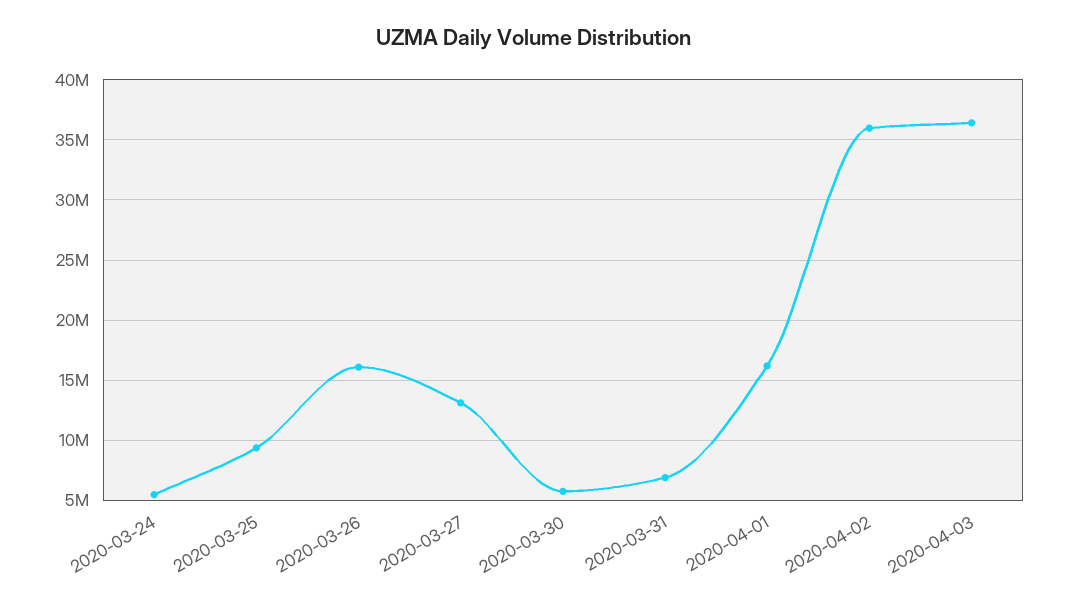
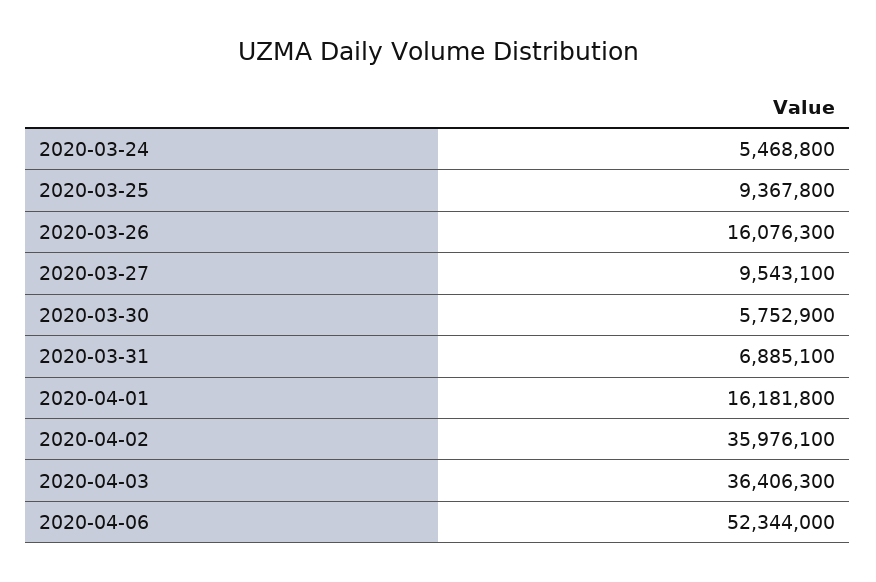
2020-03-27: 13000000 -> 9543100
2020-04-06: none -> 52344000

